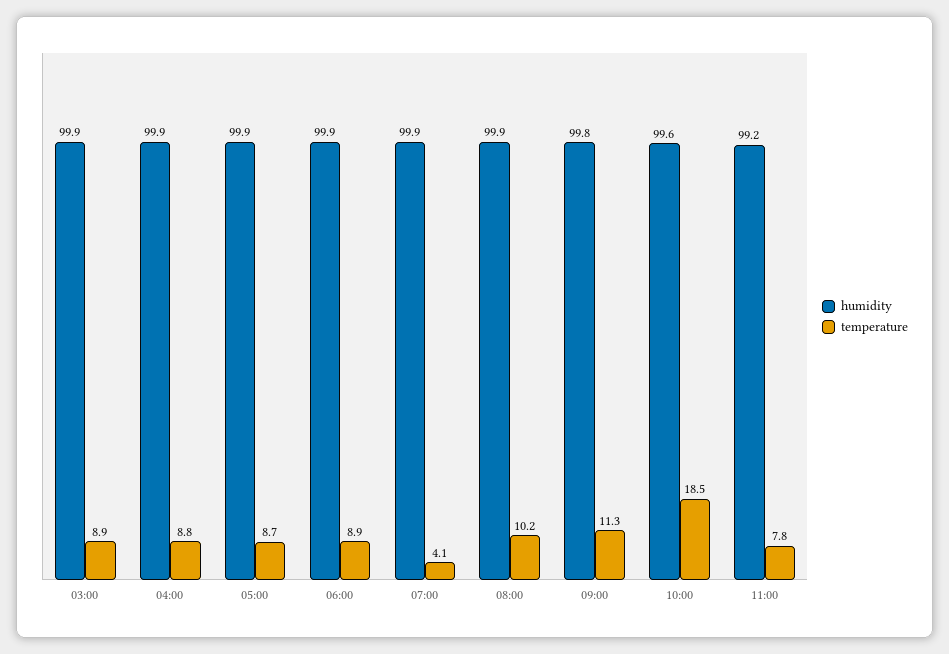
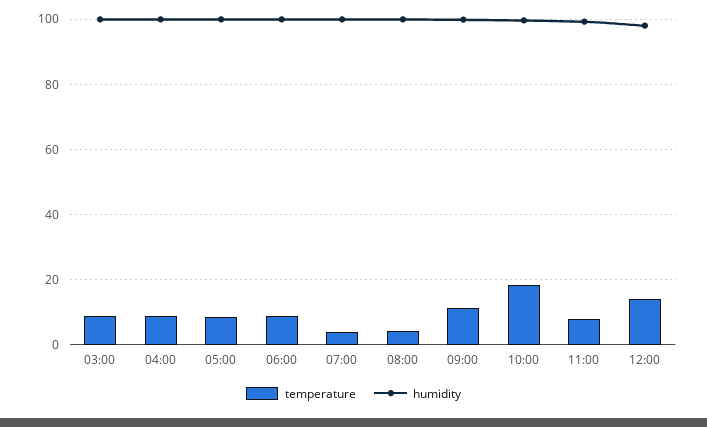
temperature, 08:00: 10.2 -> 4
temperature, 12:00: none -> 14
humidity, 12:00: none -> 98

